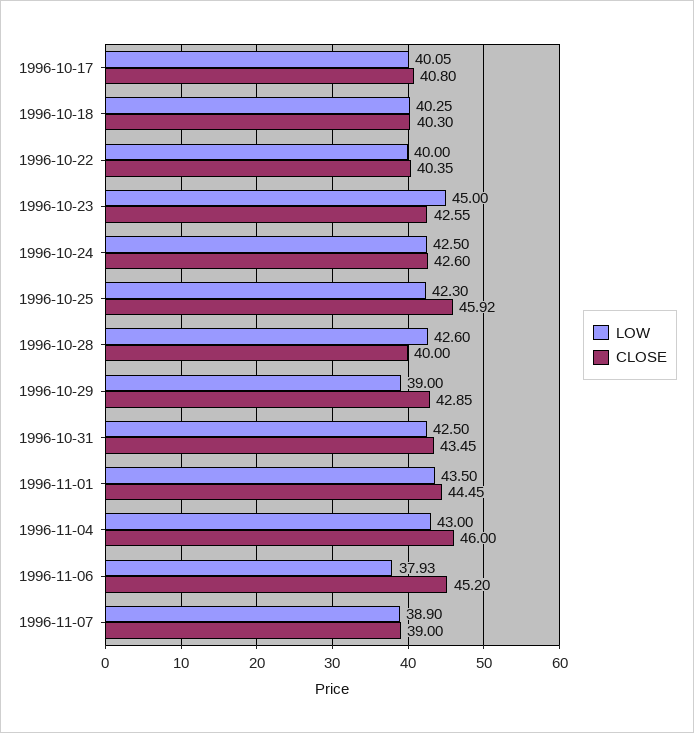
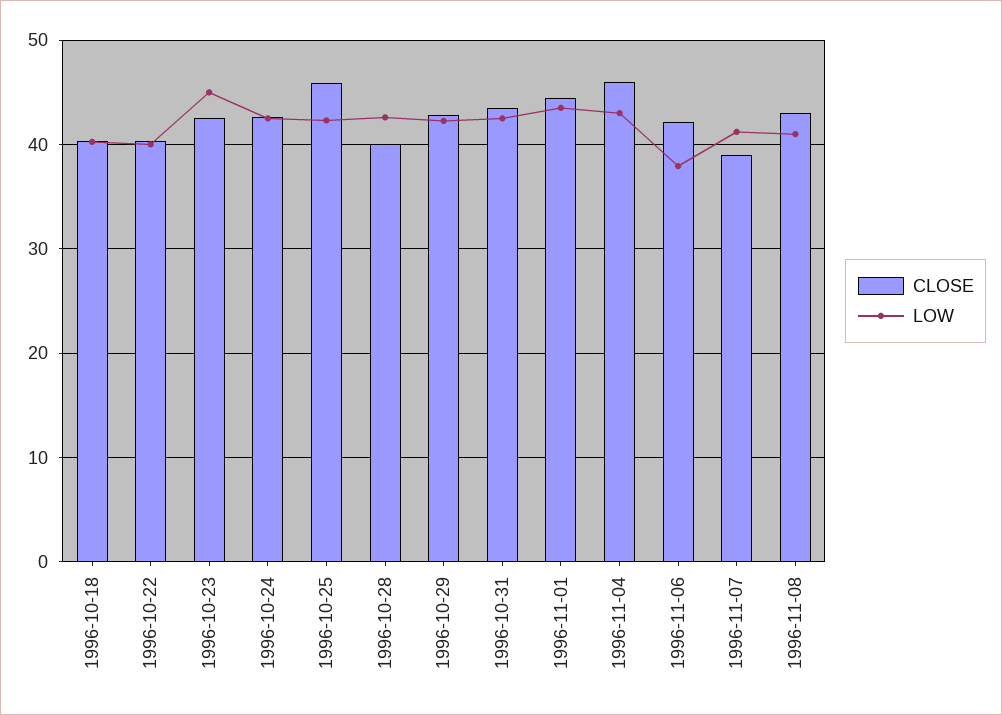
LOW, 1996-10-17: 40.05 -> none
CLOSE, 1996-10-17: 40.8 -> none
LOW, 1996-10-29: 39 -> 42
CLOSE, 1996-11-06: 45.2 -> 42
LOW, 1996-11-07: 38.9 -> 41
CLOSE, 1996-11-08: none -> 43
LOW, 1996-11-08: none -> 41

